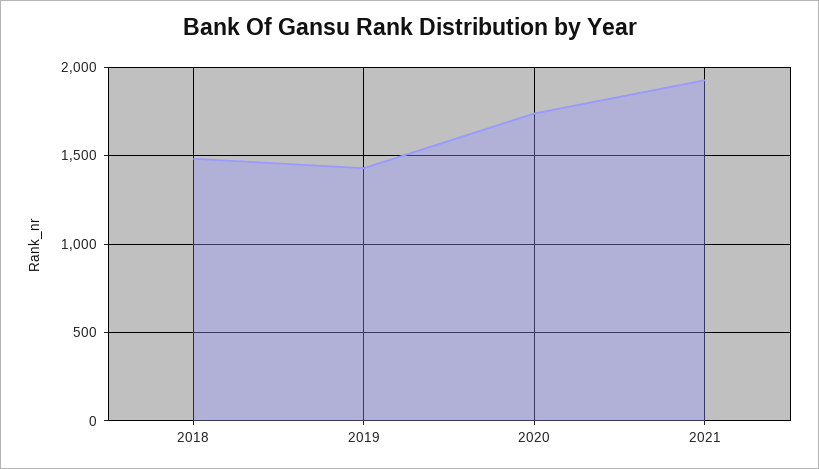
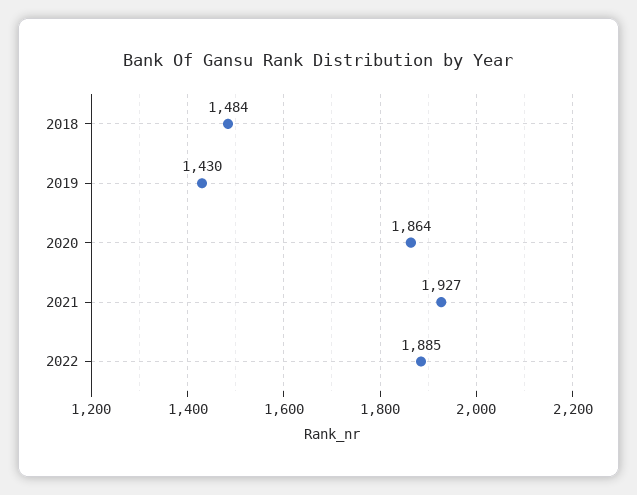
2020: 1750 -> 1864
2022: none -> 1885

